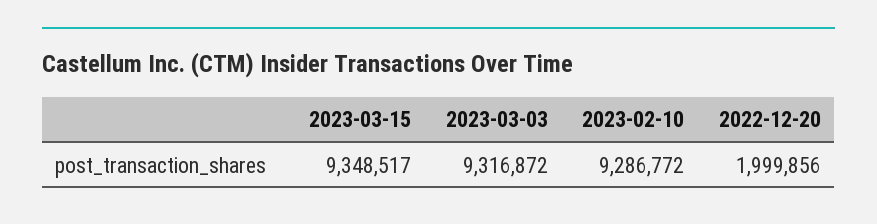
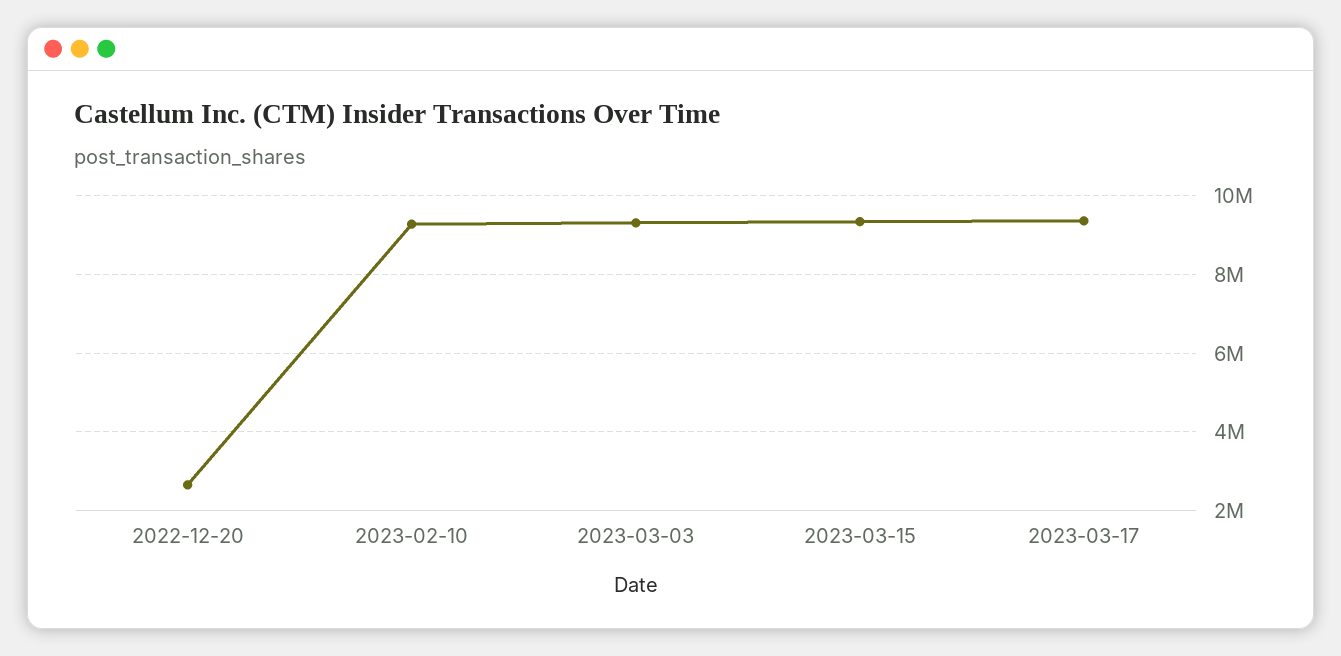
2022-12-20: 1999856 -> 2600000
2023-03-17: none -> 9400000

